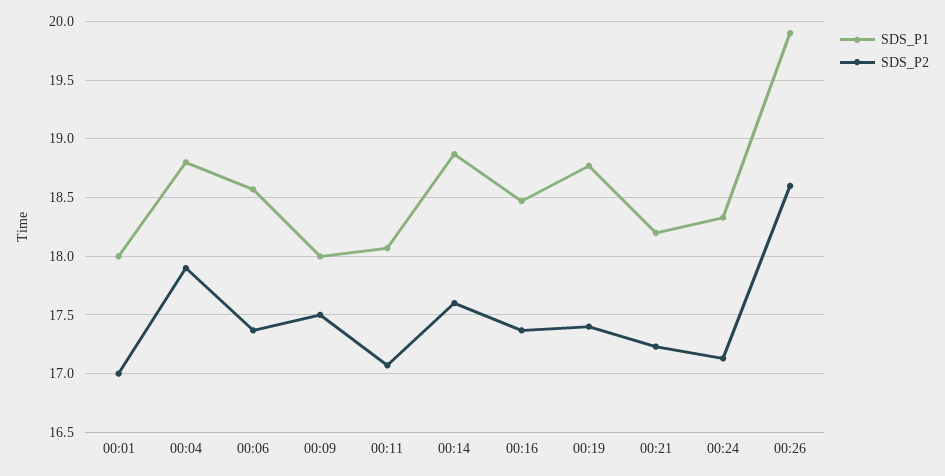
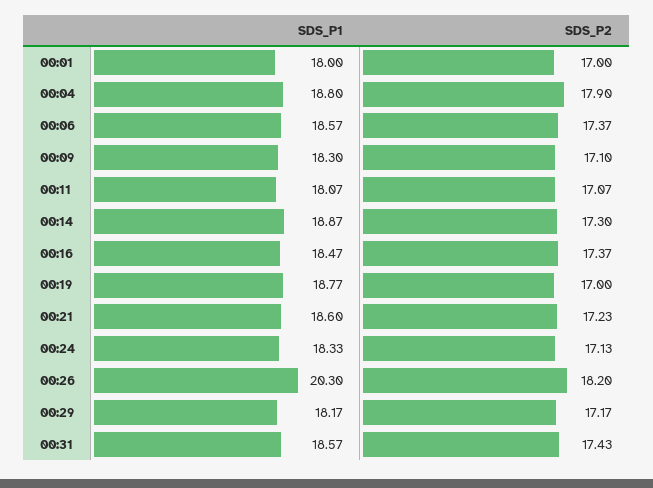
SDS_P1, 00:09: 18 -> 18.3
SDS_P2, 00:09: 17.5 -> 17.1
SDS_P2, 00:14: 17.6 -> 17.3
SDS_P2, 00:19: 17.4 -> 17
SDS_P1, 00:21: 18.2 -> 18.6
SDS_P1, 00:26: 19.9 -> 20.3
SDS_P2, 00:26: 18.6 -> 18.2
SDS_P1, 00:29: none -> 18.17
SDS_P2, 00:29: none -> 17.17
SDS_P1, 00:31: none -> 18.57
SDS_P2, 00:31: none -> 17.43

